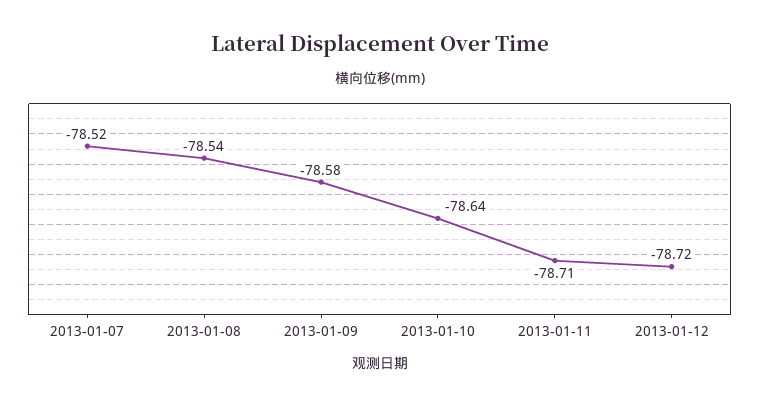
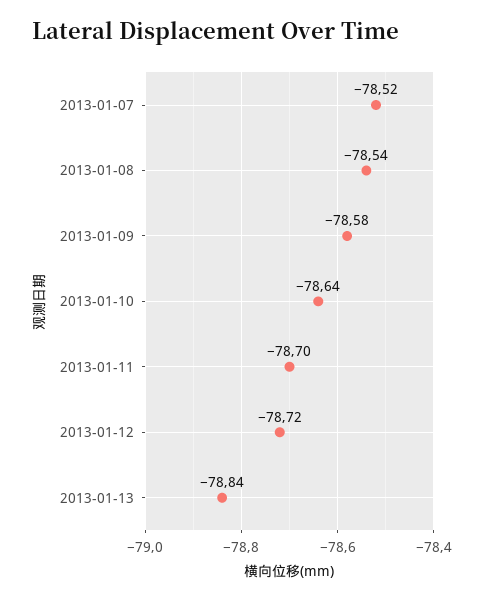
2013-01-11: -78.71 -> -78.7
2013-01-13: none -> -78.84

